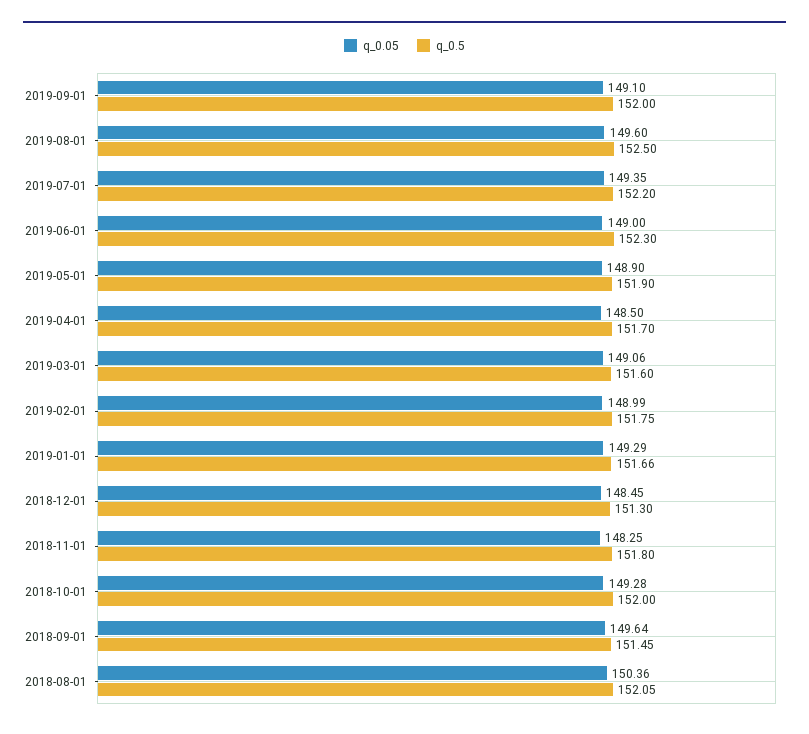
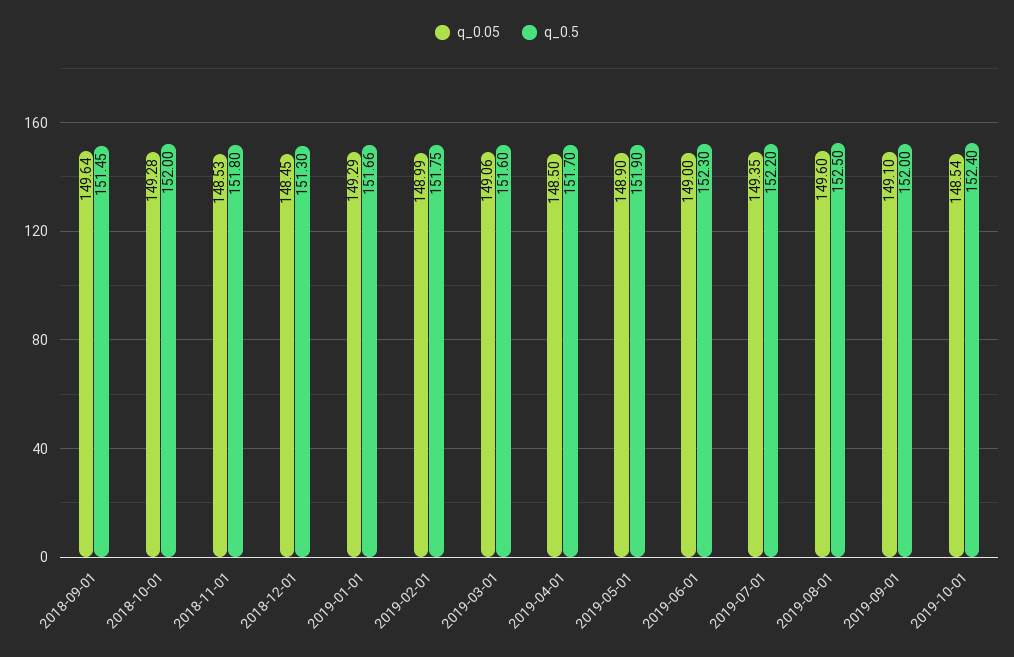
q_0.05, 2018-11-01: 148.25 -> 148.53
q_0.05, 2018-08-01: 150.36 -> none
q_0.5, 2018-08-01: 152.05 -> none
q_0.05, 2019-10-01: none -> 148.54
q_0.5, 2019-10-01: none -> 152.4

